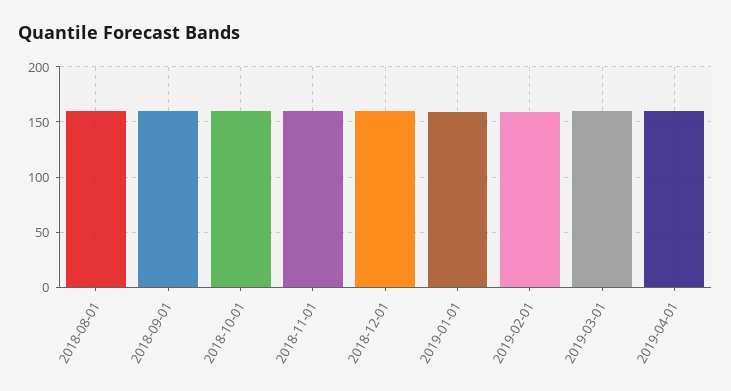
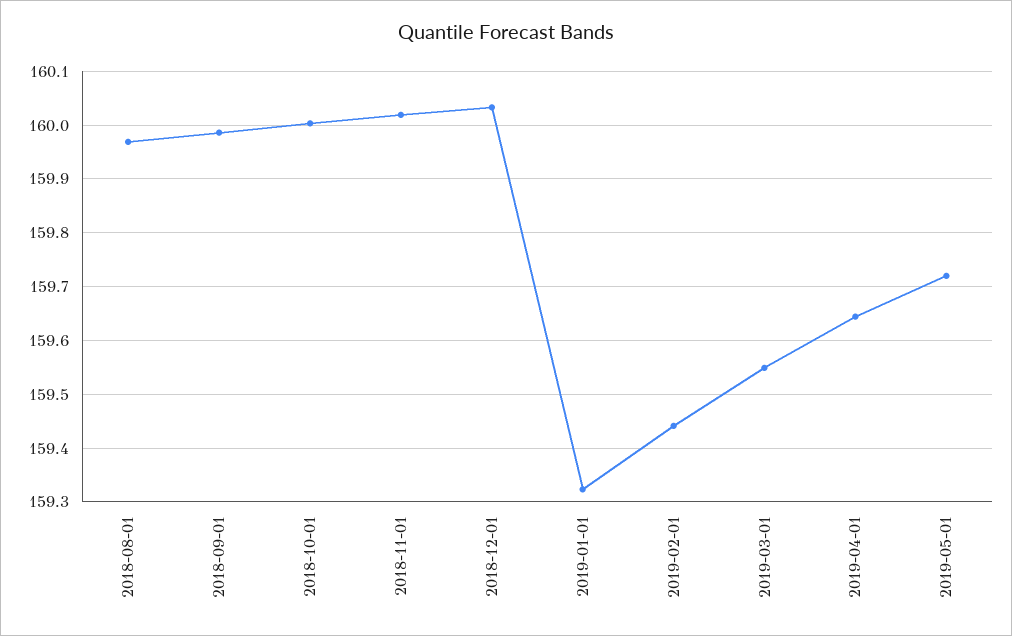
2019-05-01: none -> 159.72

